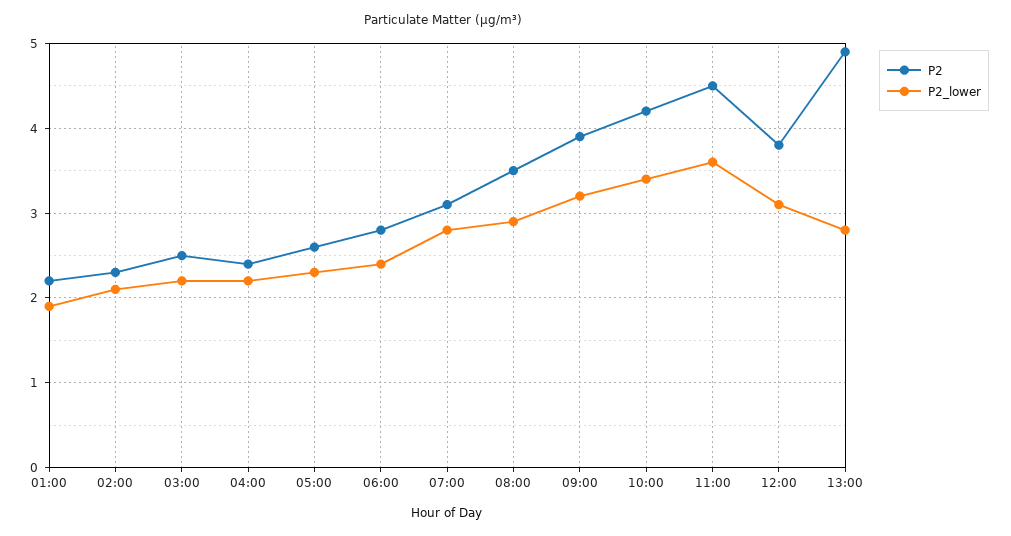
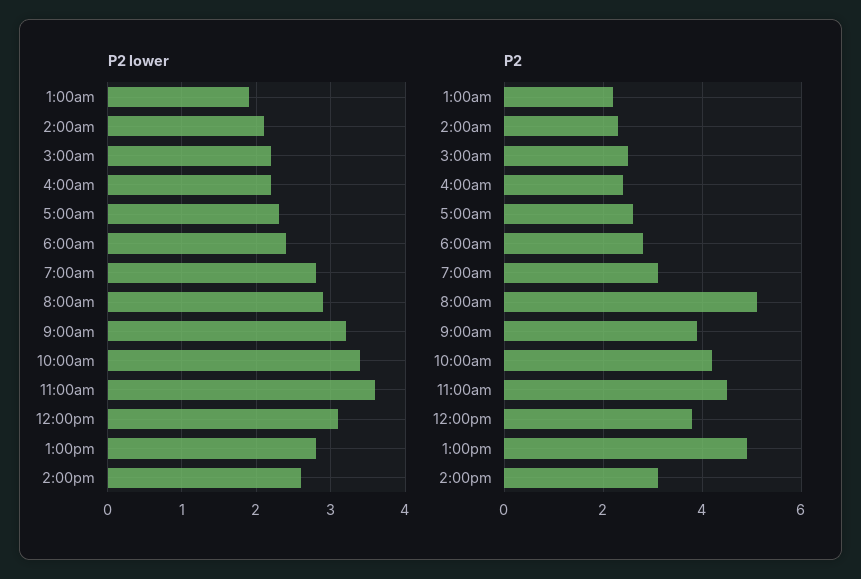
P2, 08:00: 3.5 -> 5
P2_lower, 2:00pm: none -> 2.6
P2, 2:00pm: none -> 3

